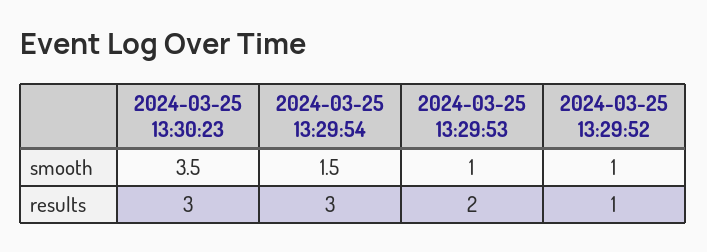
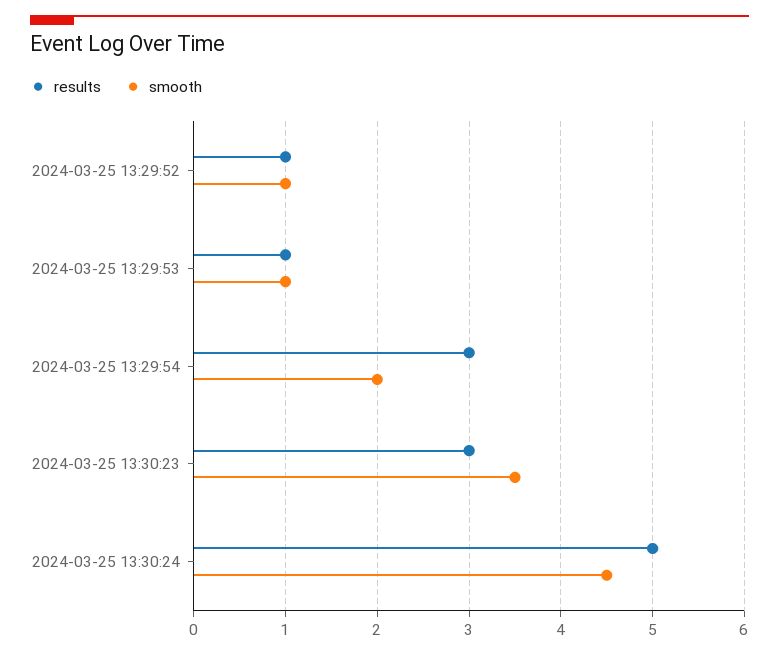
smooth, 2024-03-25 13:29:54: 1.5 -> 2
results, 2024-03-25 13:29:53: 2 -> 1
results, 2024-03-25 13:30:24: none -> 5
smooth, 2024-03-25 13:30:24: none -> 4.5

